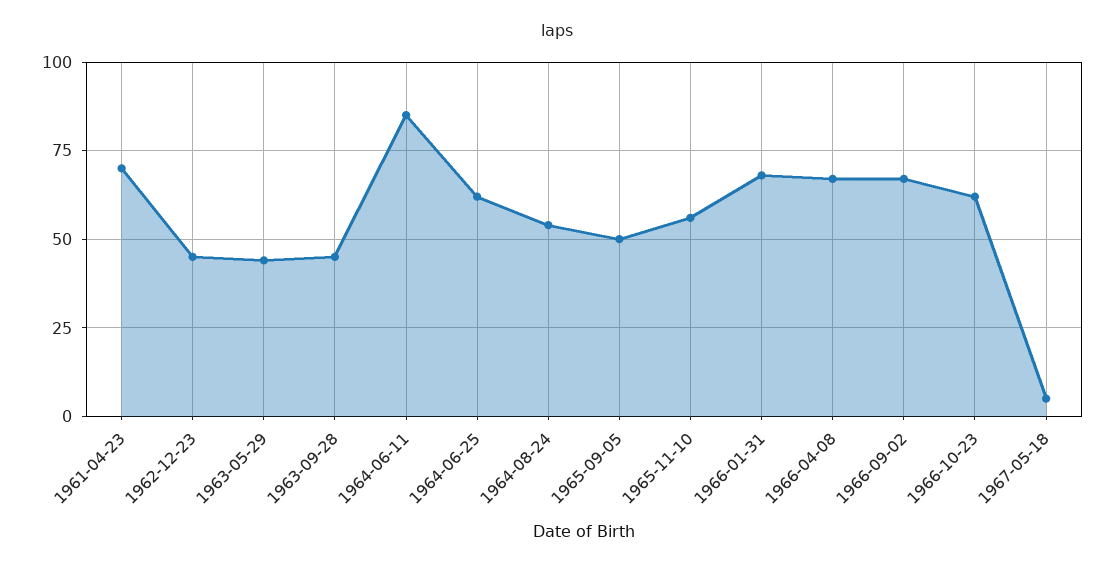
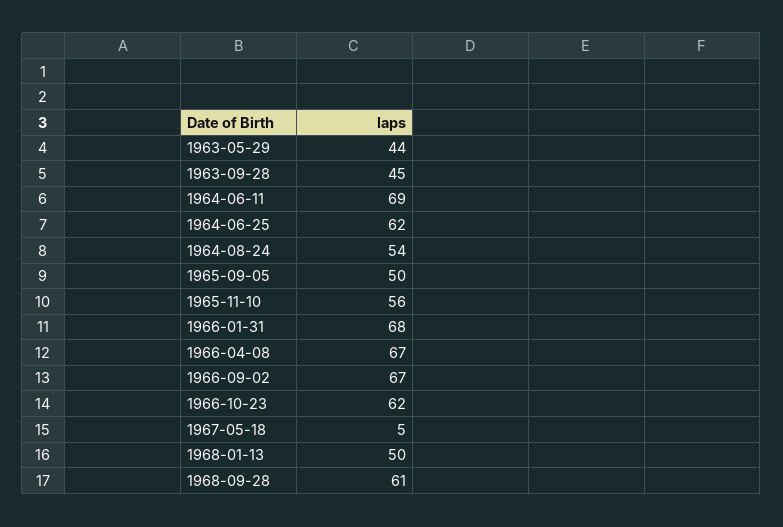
1961-04-23: 70 -> none
1962-12-23: 45 -> none
1964-06-11: 85 -> 69
1968-01-13: none -> 50
1968-09-28: none -> 61

